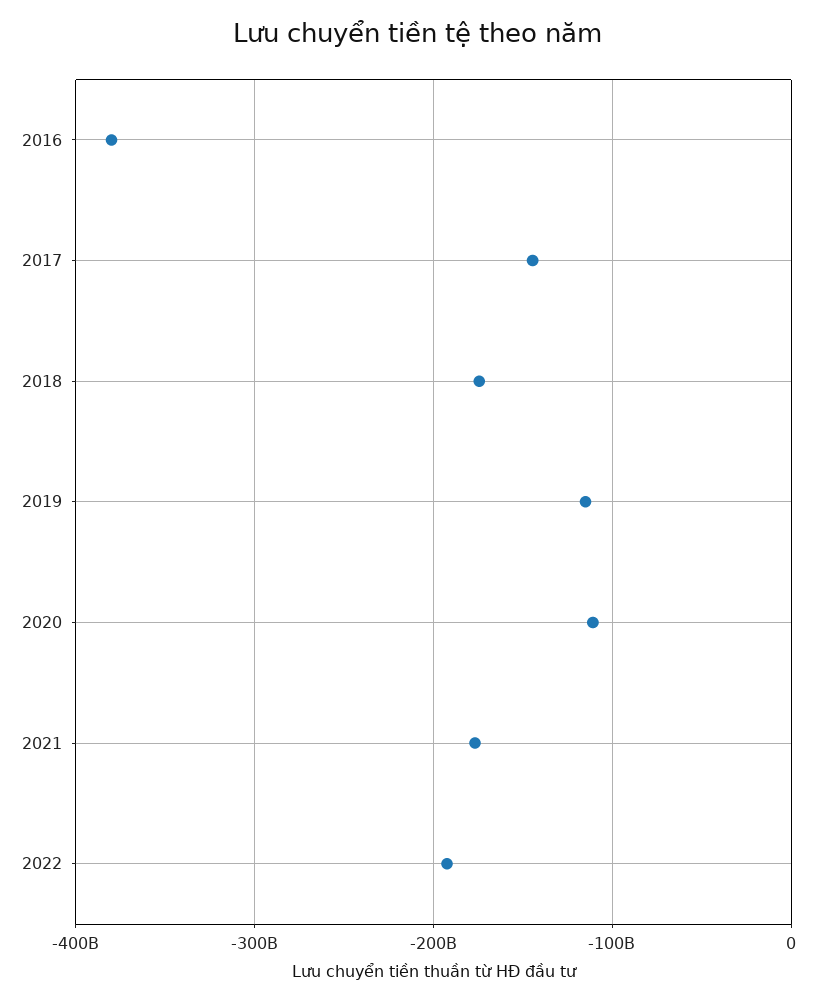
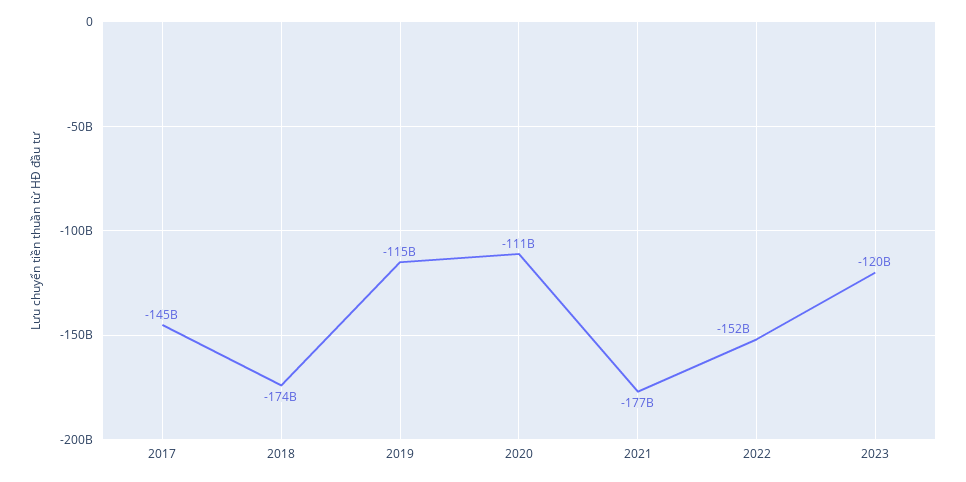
2016: -380000000000 -> none
2022: -190000000000 -> -152000000000
2023: none -> -120000000000

